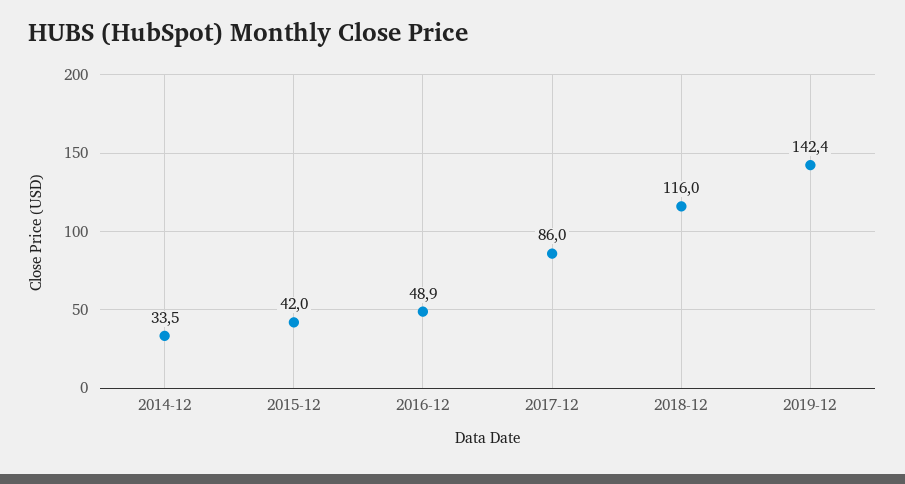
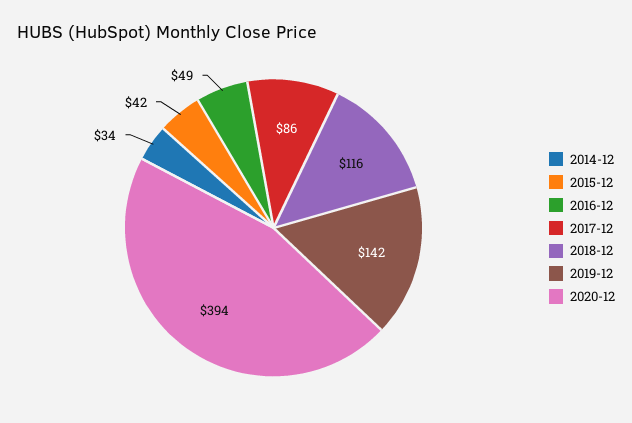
2020-12: none -> 394

